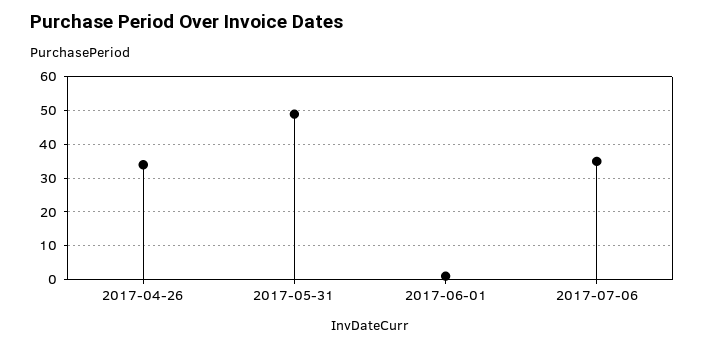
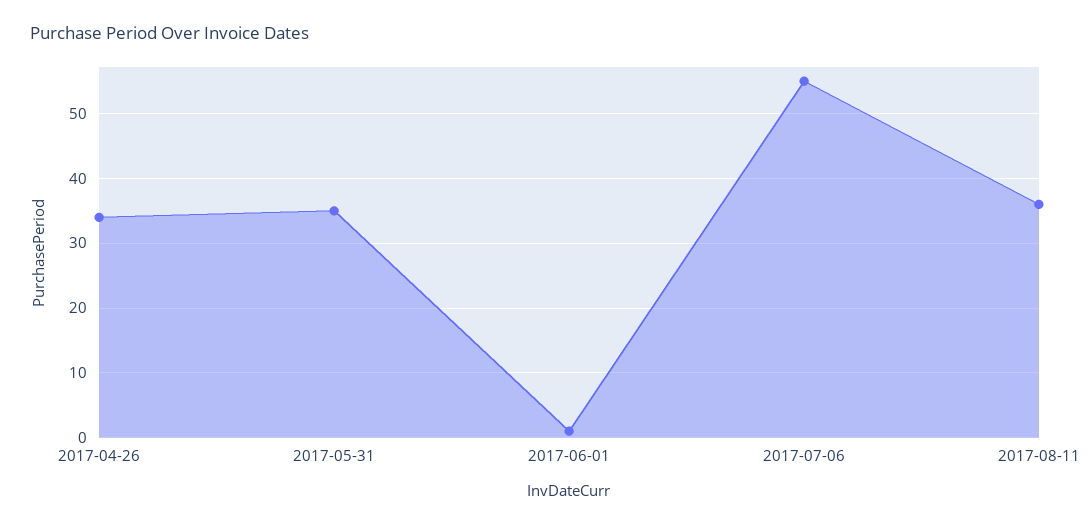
2017-05-31: 50 -> 35
2017-07-06: 35 -> 55
2017-08-11: none -> 36

